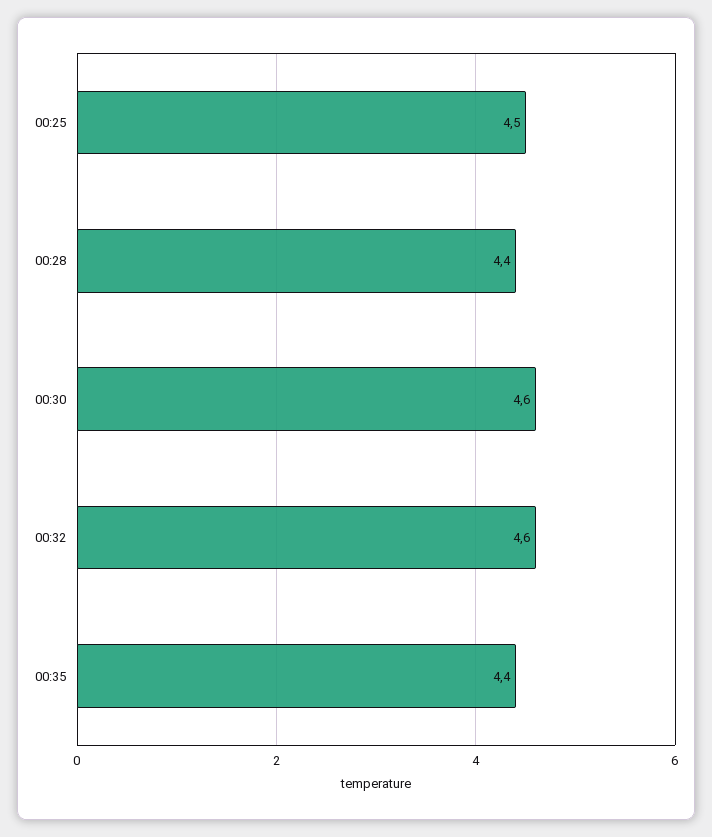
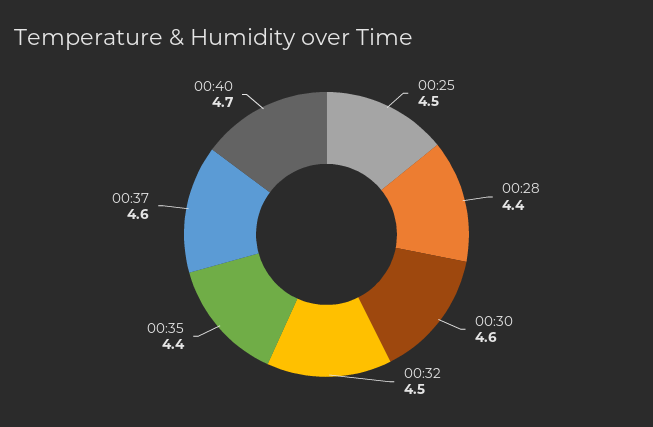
00:32: 4.6 -> 4.5
00:37: none -> 4.6
00:40: none -> 4.7

